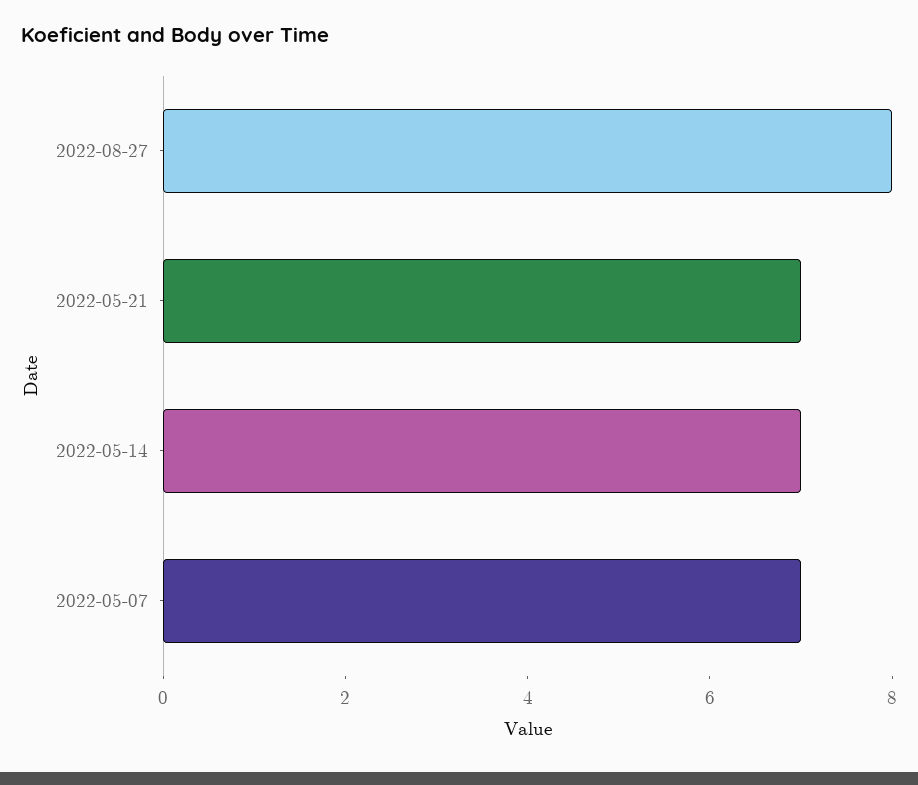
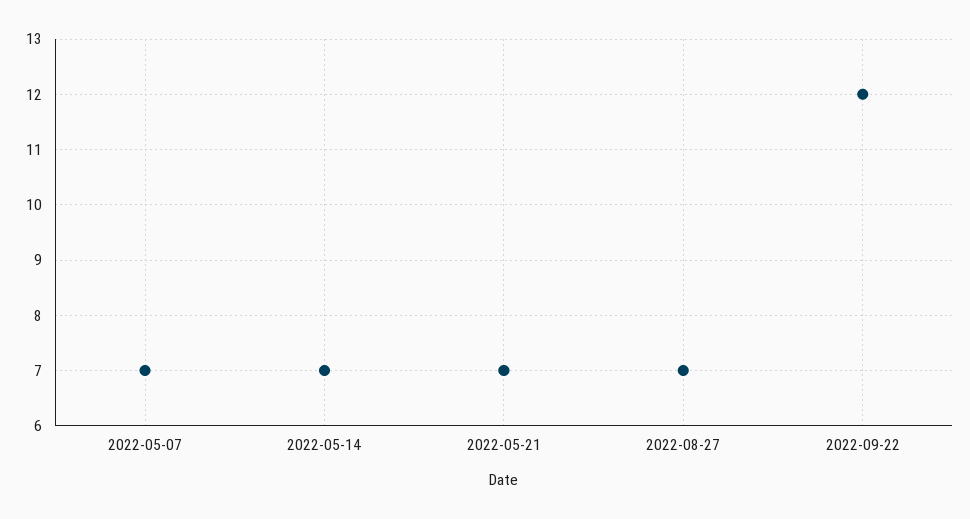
2022-08-27: 8 -> 7
2022-09-22: none -> 12

